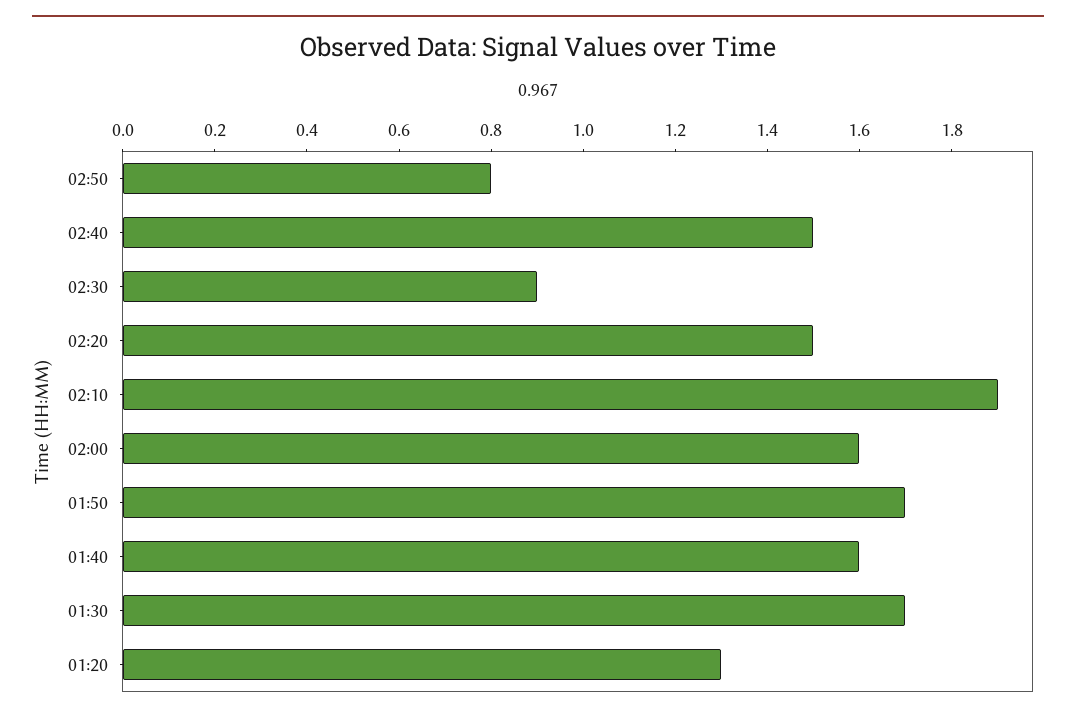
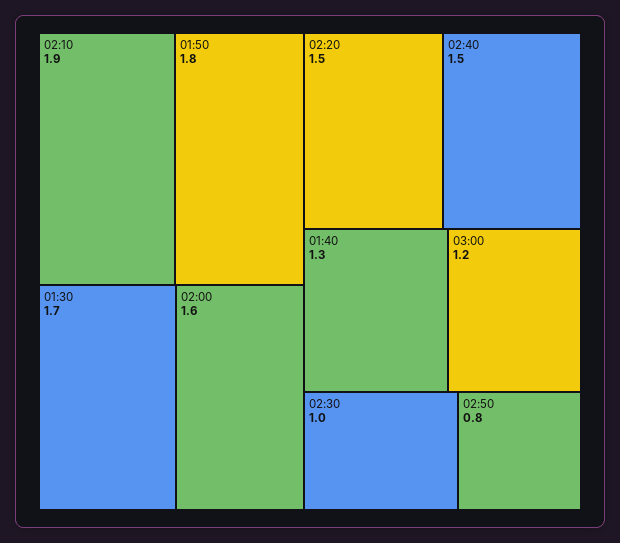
02:30: 0.9 -> 1
01:50: 1.7 -> 1.8
01:40: 1.6 -> 1.3
01:20: 1.3 -> none
03:00: none -> 1.2

